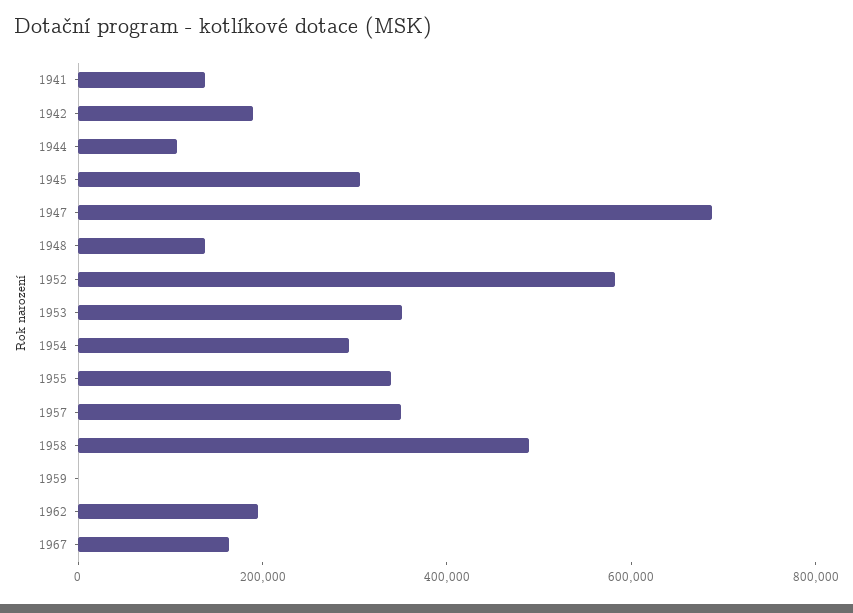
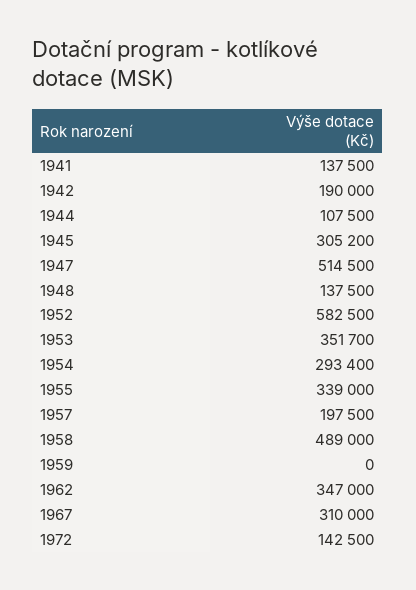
1947: 700000 -> 514500
1957: 350000 -> 197500
1962: 200000 -> 347000
1967: 150000 -> 310000
1972: none -> 142500

